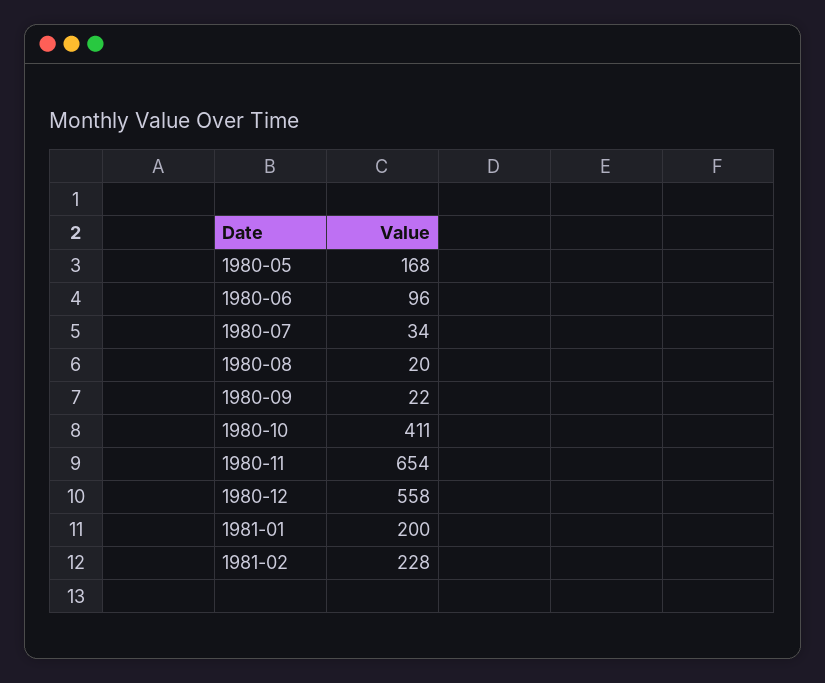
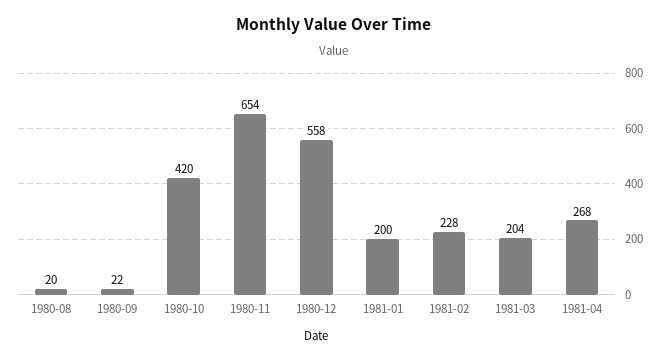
1980-05: 168 -> none
1980-06: 96 -> none
1980-07: 34 -> none
1980-10: 411 -> 420
1981-03: none -> 204
1981-04: none -> 268

